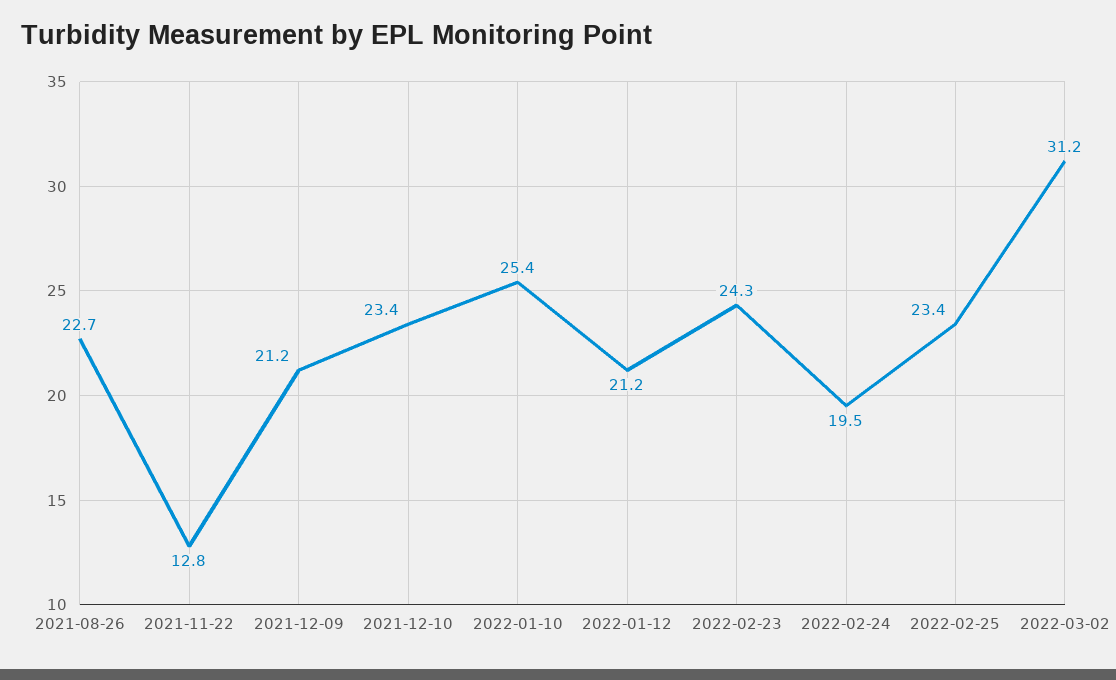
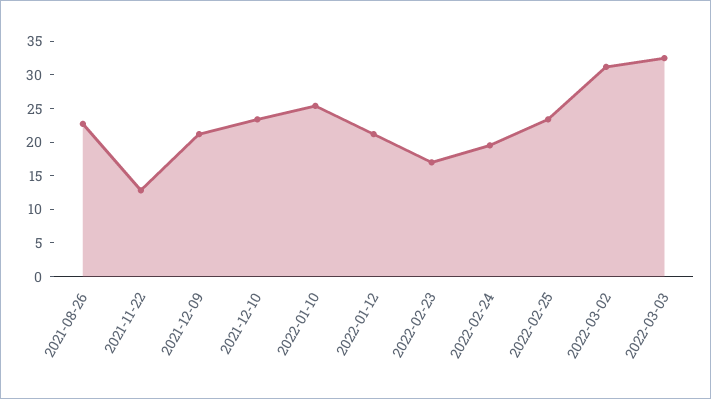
2022-02-23: 24.3 -> 17.5
2022-03-03: none -> 32.5

